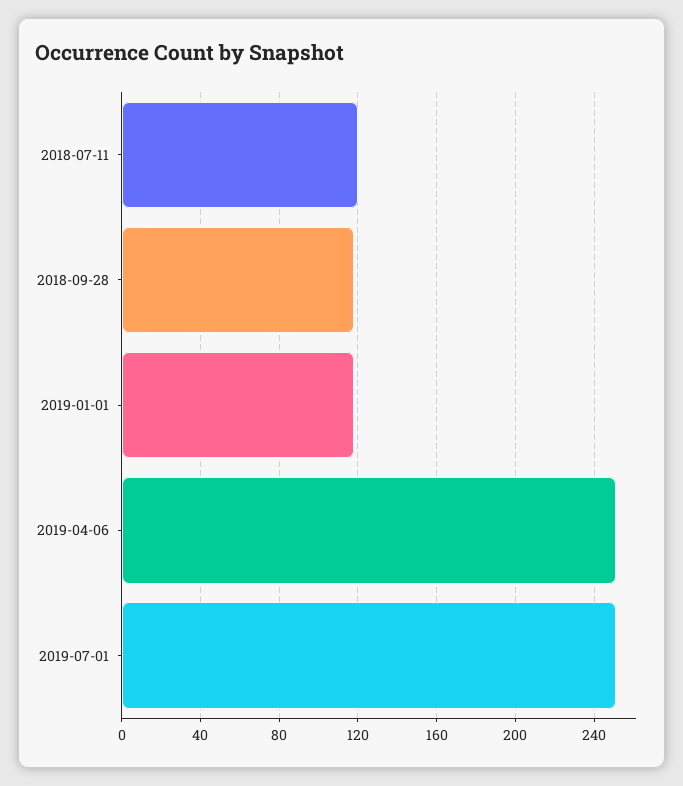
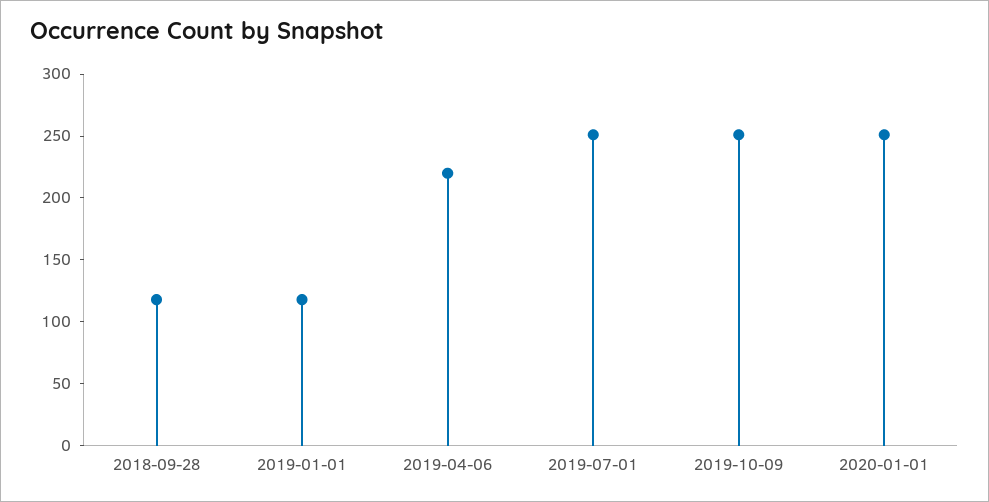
2018-07-11: 120 -> none
2019-04-06: 250 -> 220
2019-10-09: none -> 250
2020-01-01: none -> 250

